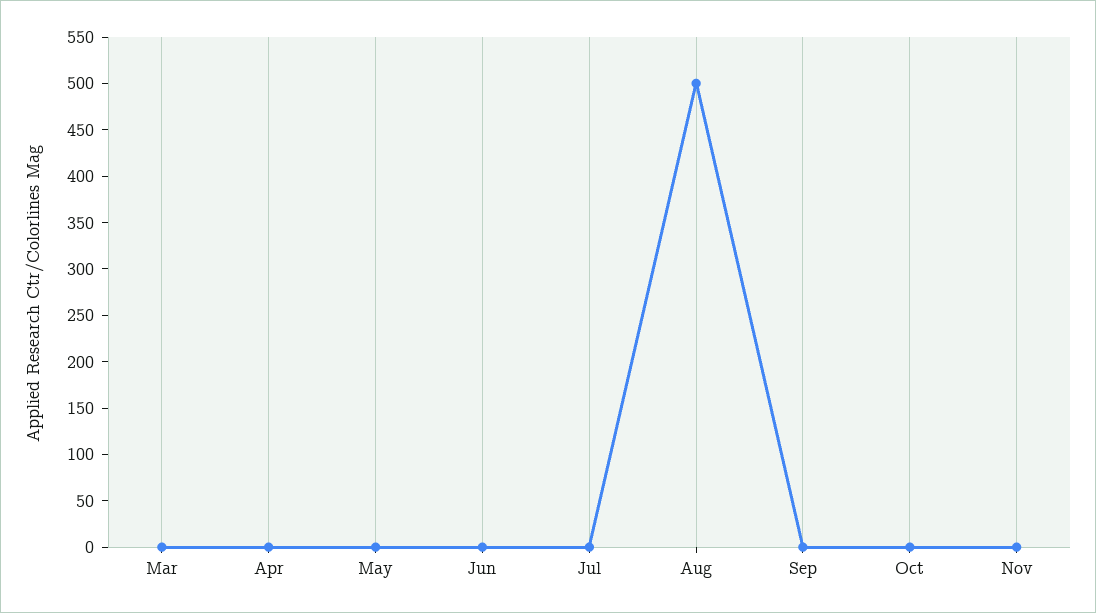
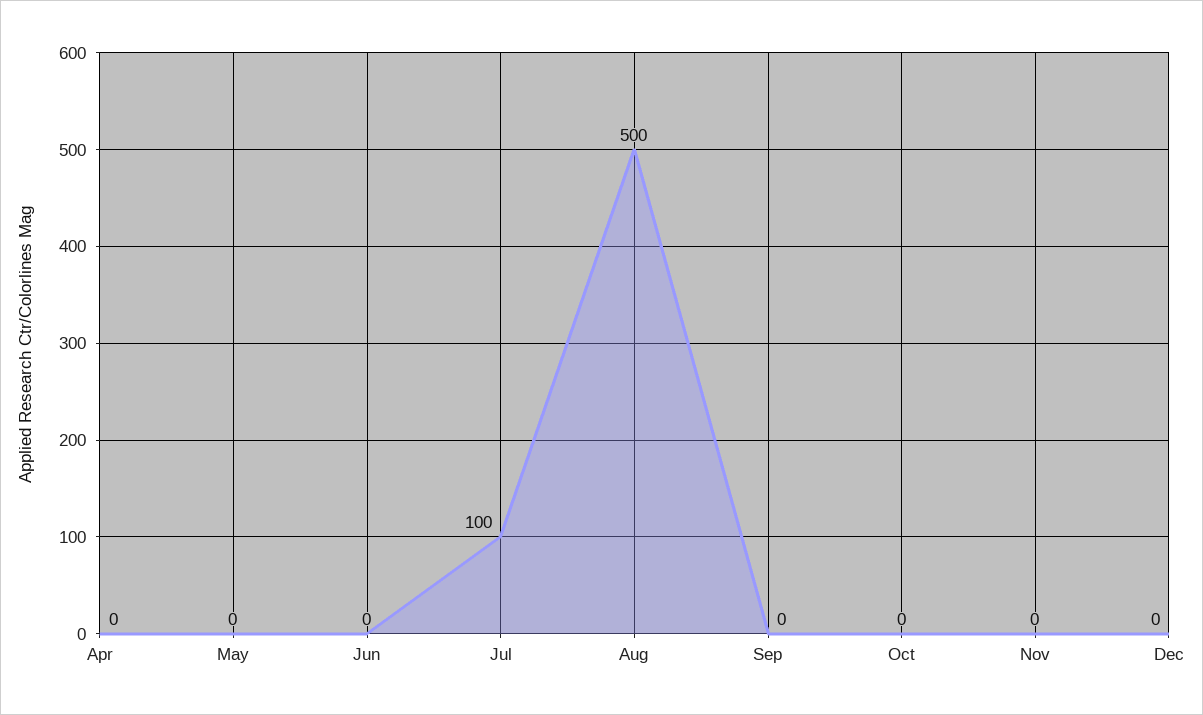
Mar: 0 -> none
Jul: 0 -> 100
Dec: none -> 0

